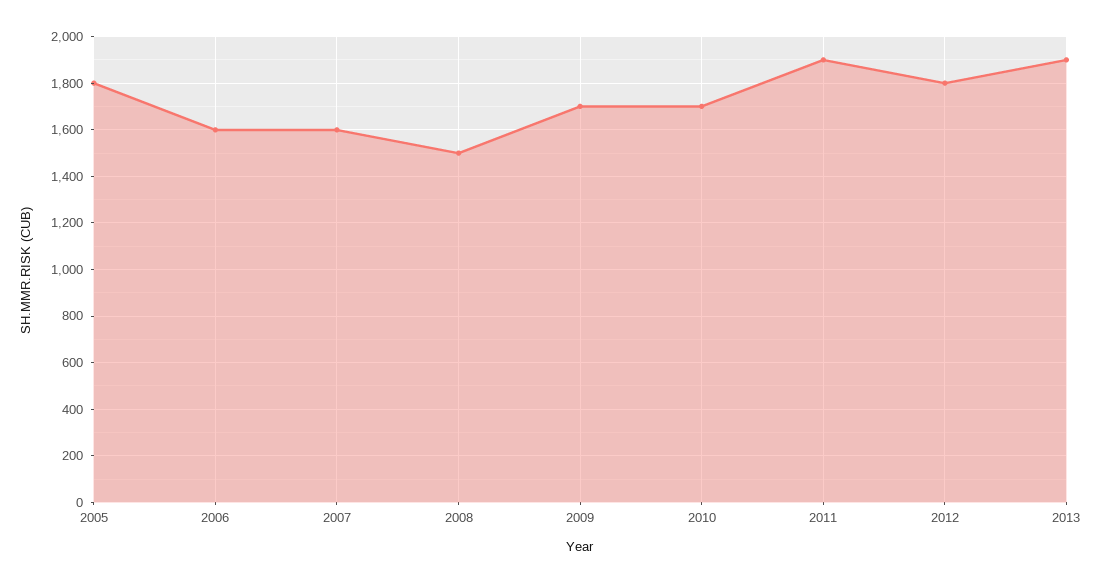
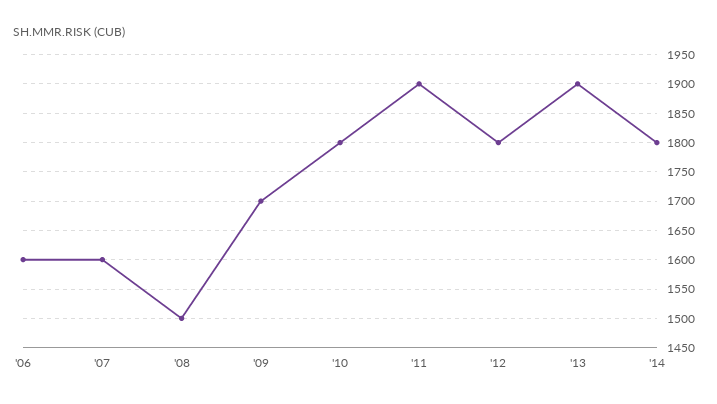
2005: 1800 -> none
2010: 1700 -> 1800
'14: none -> 1800

